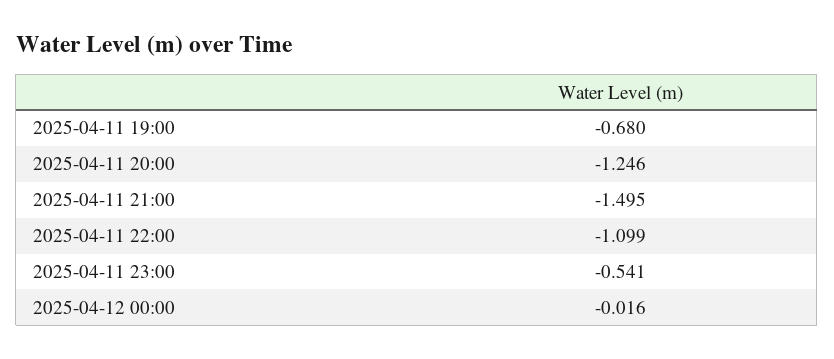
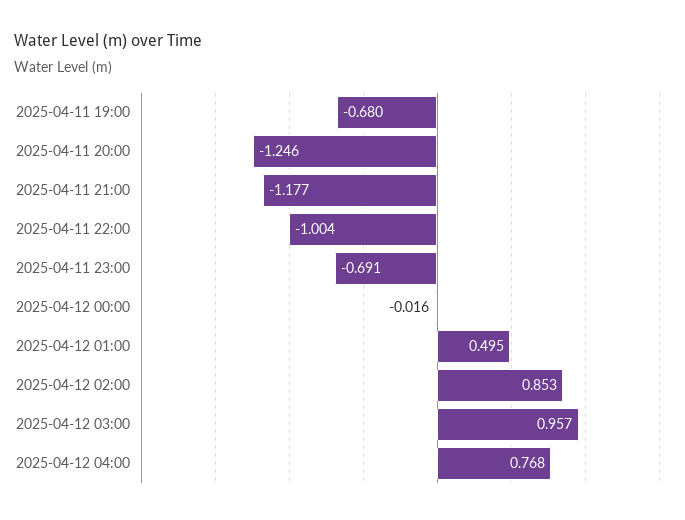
2025-04-11 21:00: -1.495 -> -1.177
2025-04-11 22:00: -1.099 -> -1.004
2025-04-11 23:00: -0.541 -> -0.691
2025-04-12 01:00: none -> 0.495
2025-04-12 02:00: none -> 0.853
2025-04-12 03:00: none -> 0.957
2025-04-12 04:00: none -> 0.768

